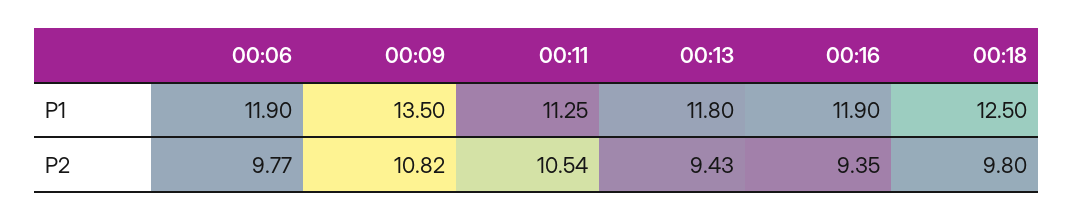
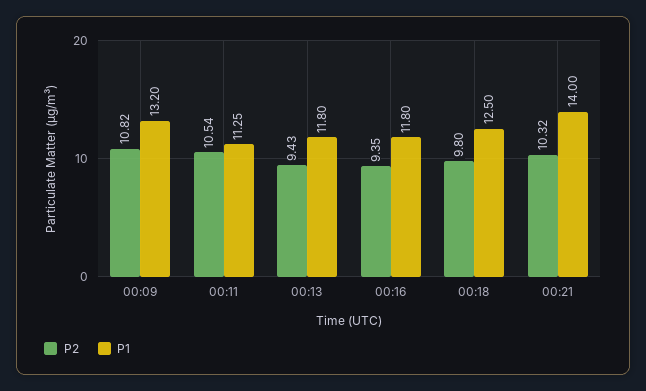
P1, 00:06: 11.9 -> none
P1, 00:09: 13.5 -> 13.2
P1, 00:16: 11.9 -> 11.8
P2, 00:06: 9.77 -> none
P2, 00:21: none -> 10.32
P1, 00:21: none -> 14

